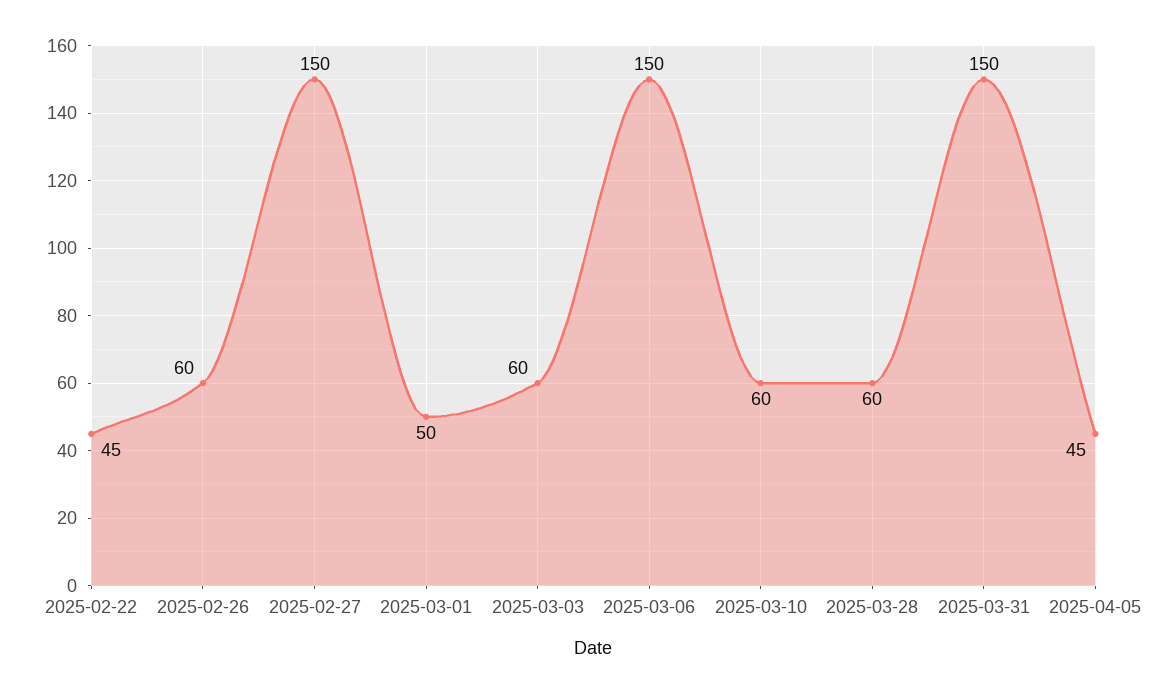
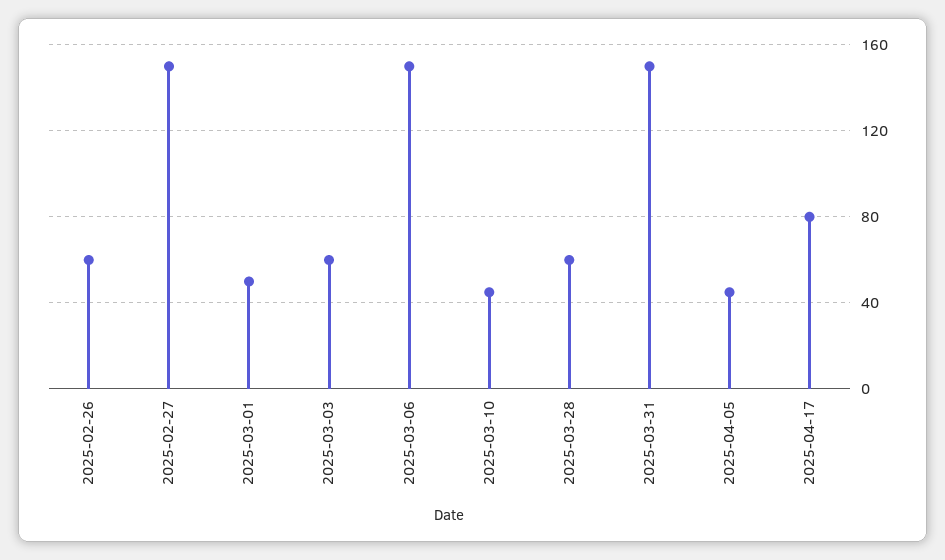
2025-02-22: 45 -> none
2025-03-10: 60 -> 45
2025-04-17: none -> 80

